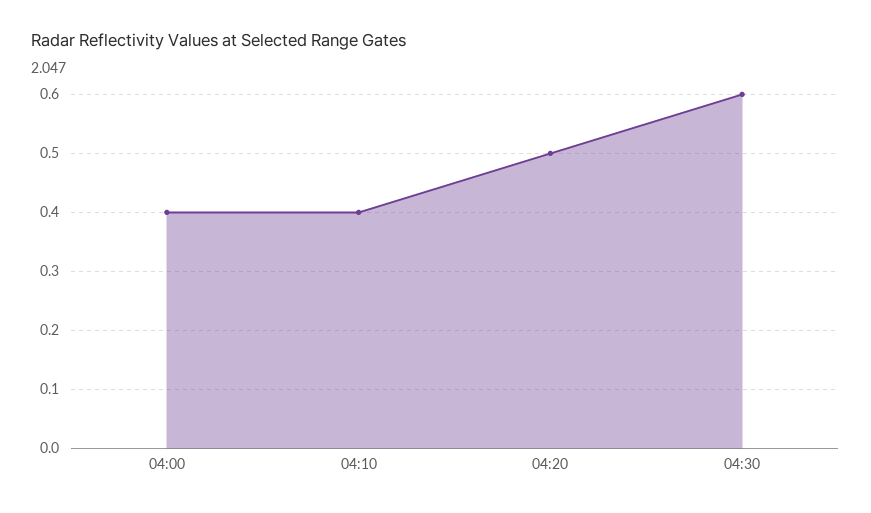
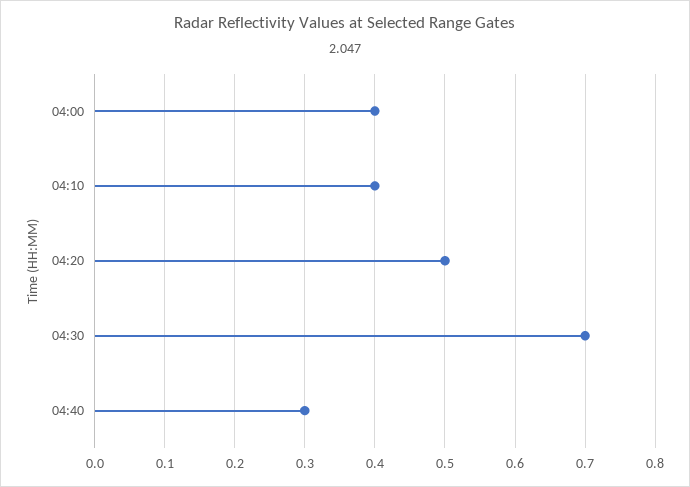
04:30: 0.6 -> 0.7
04:40: none -> 0.3

